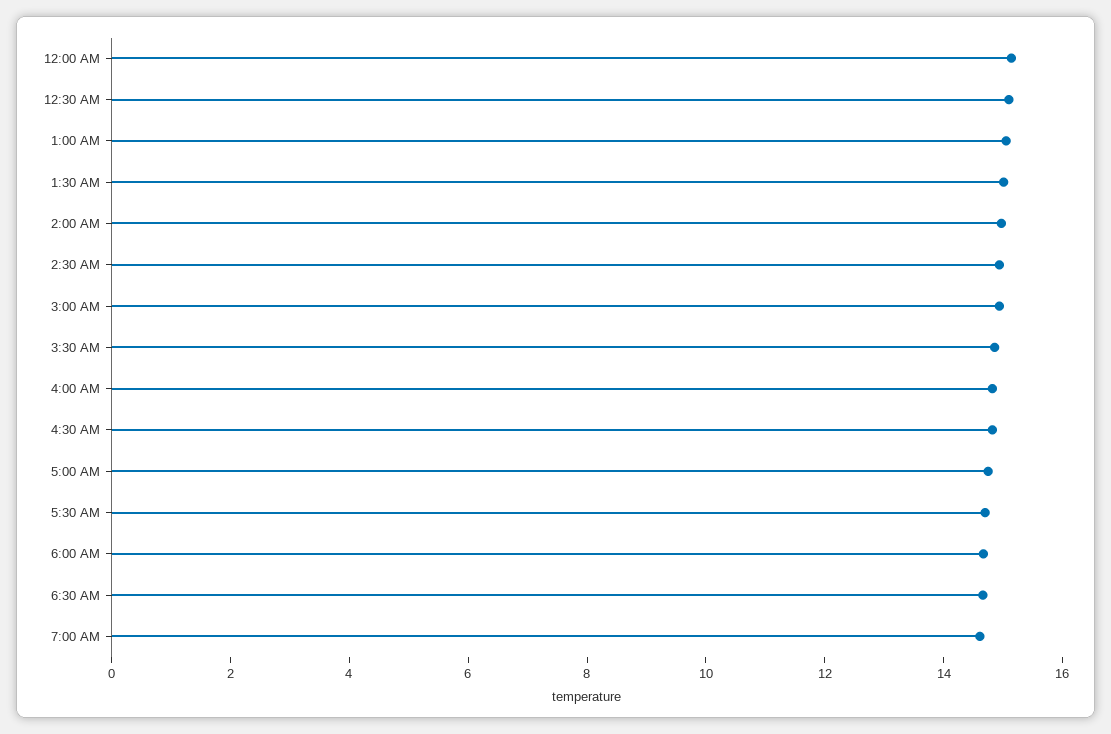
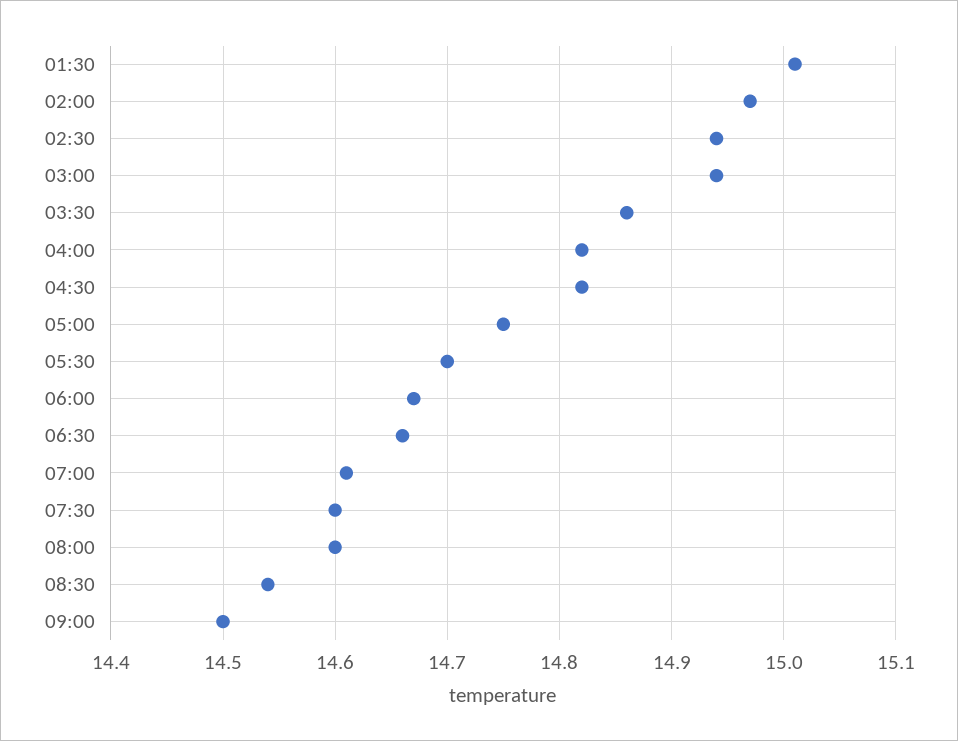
12:00 AM: 15 -> none
12:30 AM: 15 -> none
1:00 AM: 15 -> none
07:30: none -> 14.6
08:00: none -> 14.6
08:30: none -> 14.54
09:00: none -> 14.5

